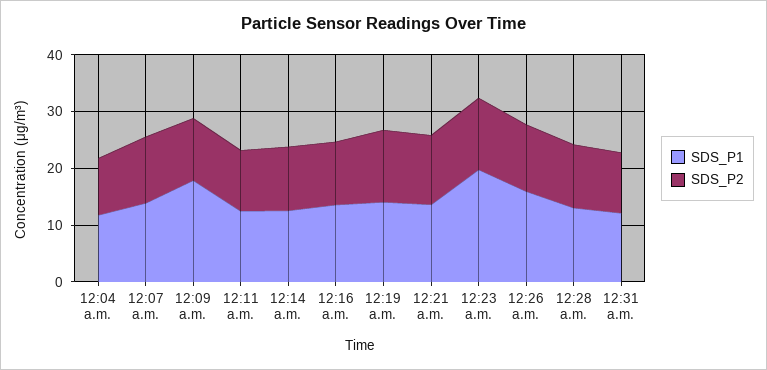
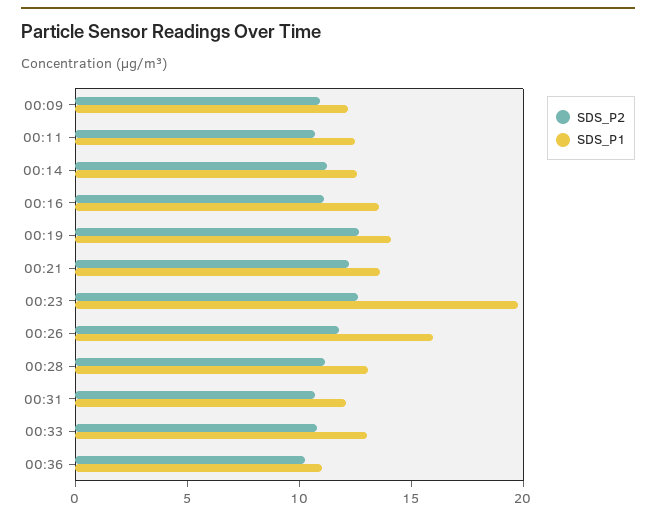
SDS_P1, 12:04 a.m.: 12 -> none
SDS_P2, 12:04 a.m.: 10 -> none
SDS_P1, 12:07 a.m.: 14 -> none
SDS_P2, 12:07 a.m.: 12 -> none
SDS_P1, 12:09 a.m.: 18 -> 12
SDS_P2, 00:33: none -> 11
SDS_P1, 00:33: none -> 13
SDS_P2, 00:36: none -> 10
SDS_P1, 00:36: none -> 11

